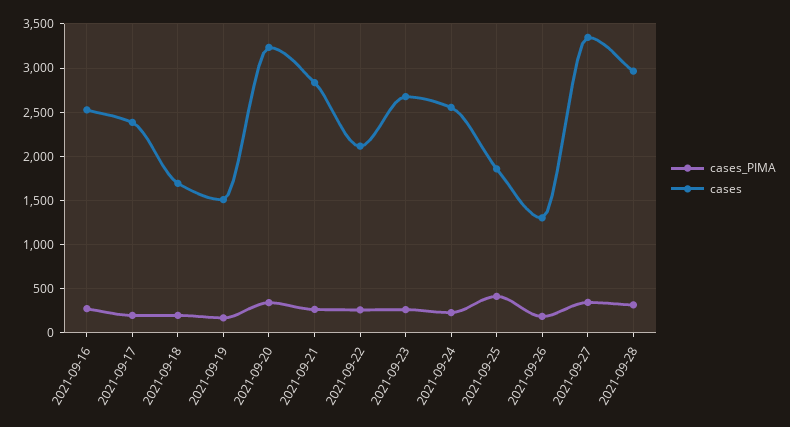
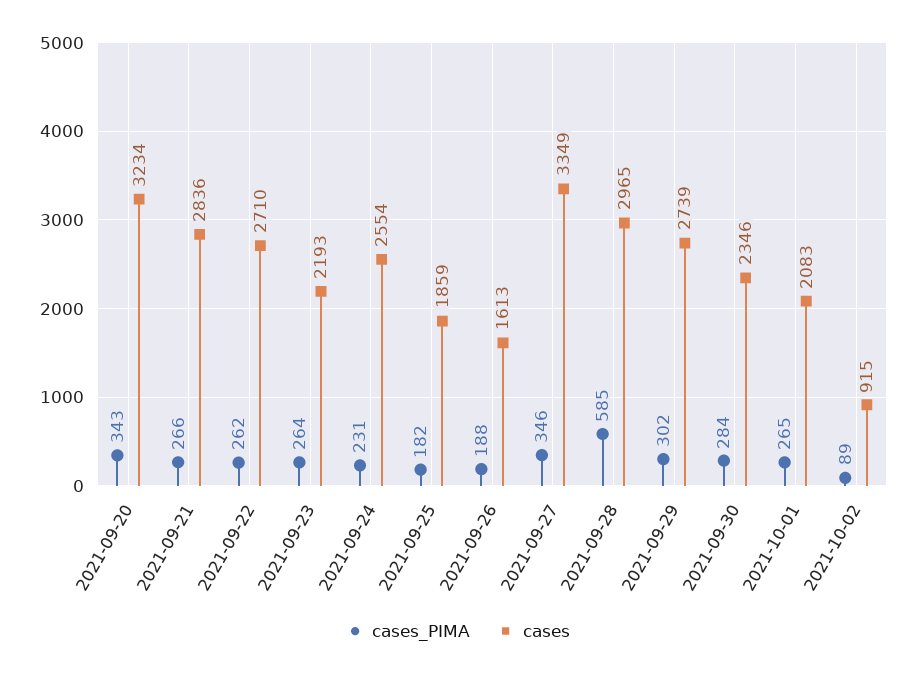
cases_PIMA, 2021-09-16: 300 -> none
cases, 2021-09-16: 2500 -> none
cases_PIMA, 2021-09-17: 200 -> none
cases, 2021-09-17: 2400 -> none
cases_PIMA, 2021-09-18: 200 -> none
cases, 2021-09-18: 1700 -> none
cases_PIMA, 2021-09-19: 200 -> none
cases, 2021-09-19: 1500 -> none
cases, 2021-09-22: 2100 -> 2710
cases, 2021-09-23: 2700 -> 2193
cases_PIMA, 2021-09-25: 400 -> 182
cases, 2021-09-26: 1300 -> 1613
cases_PIMA, 2021-09-28: 300 -> 585
cases_PIMA, 2021-09-29: none -> 302
cases, 2021-09-29: none -> 2739
cases_PIMA, 2021-09-30: none -> 284
cases, 2021-09-30: none -> 2346
cases_PIMA, 2021-10-01: none -> 265
cases, 2021-10-01: none -> 2083
cases_PIMA, 2021-10-02: none -> 89
cases, 2021-10-02: none -> 915

